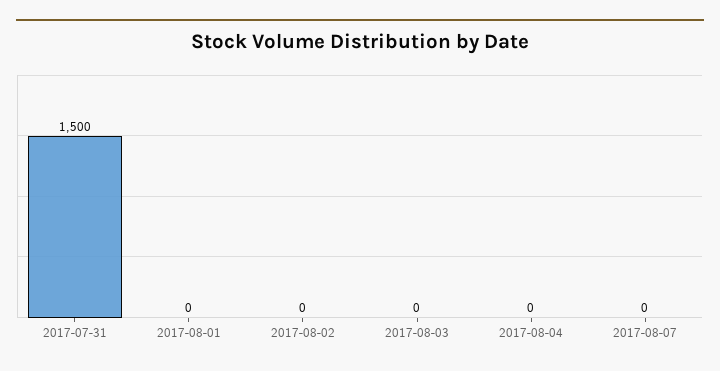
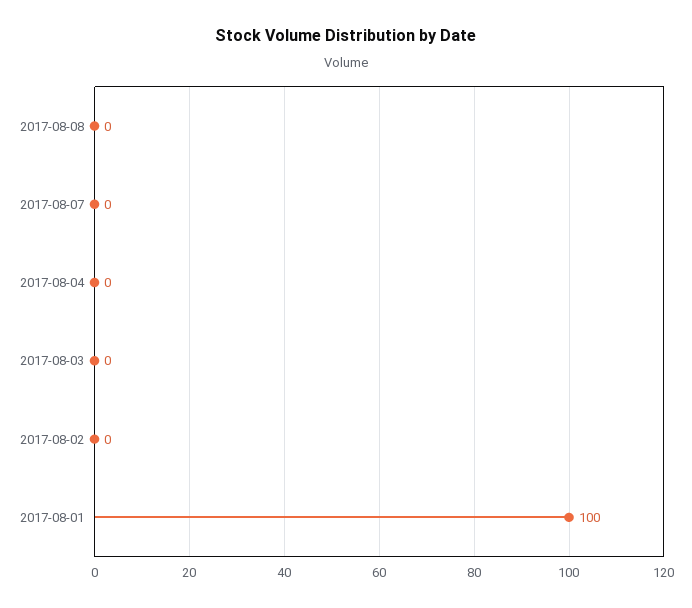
2017-07-31: 1500 -> none
2017-08-01: 0 -> 100
2017-08-08: none -> 0

